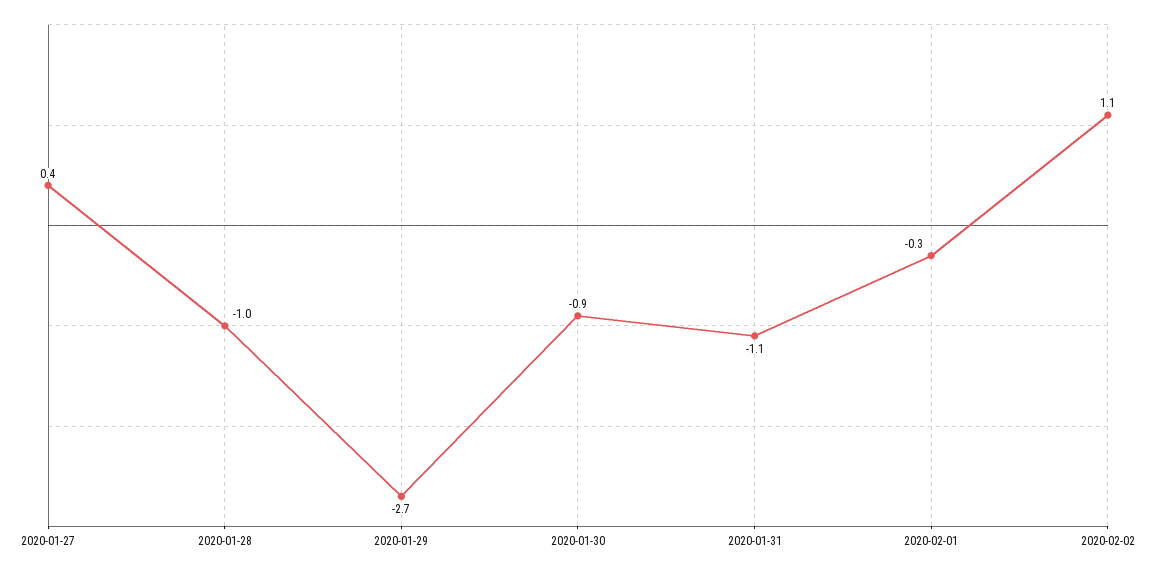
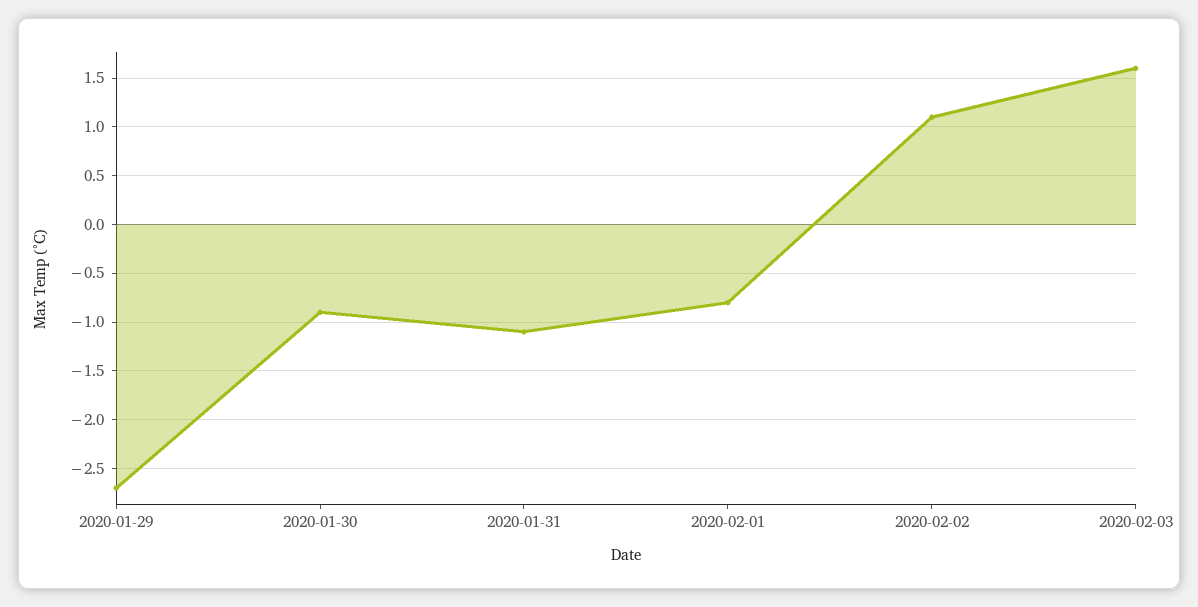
2020-01-27: 0.4 -> none
2020-01-28: -1 -> none
2020-02-01: -0.3 -> -0.8
2020-02-03: none -> 1.6

